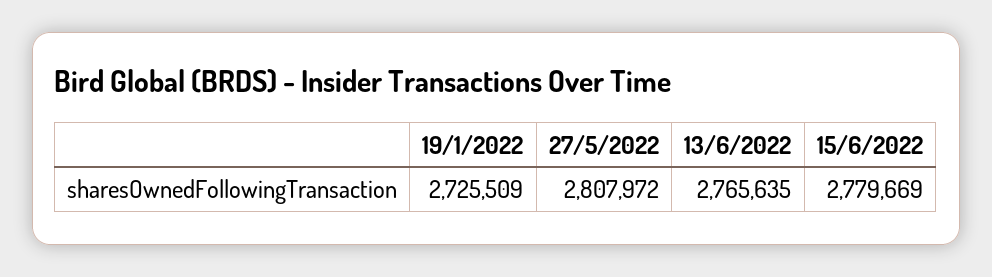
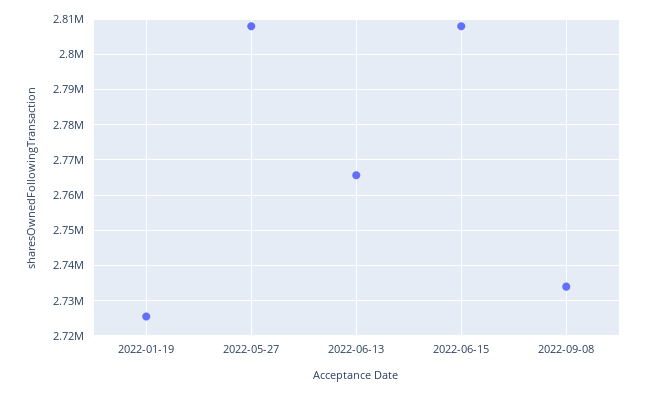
15/6/2022: 2779669 -> 2808000
2022-09-08: none -> 2734000

